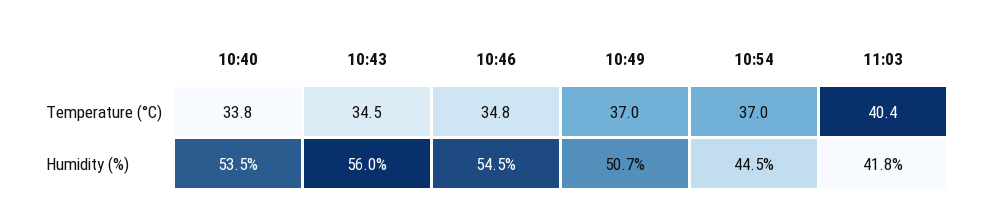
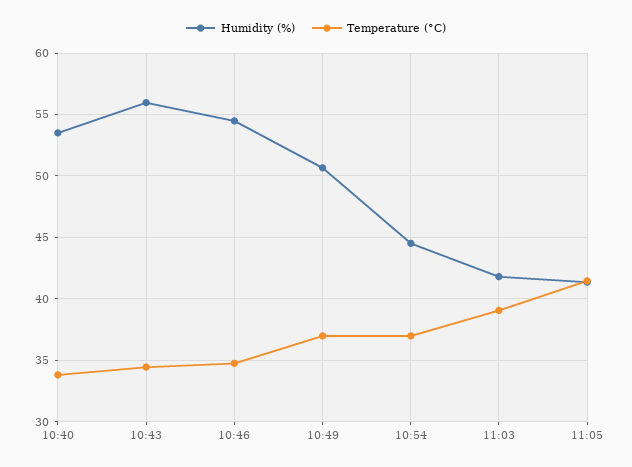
Temperature (°C), 11:03: 40.4 -> 39
Humidity (%), 11:05: none -> 41.5
Temperature (°C), 11:05: none -> 41.5

